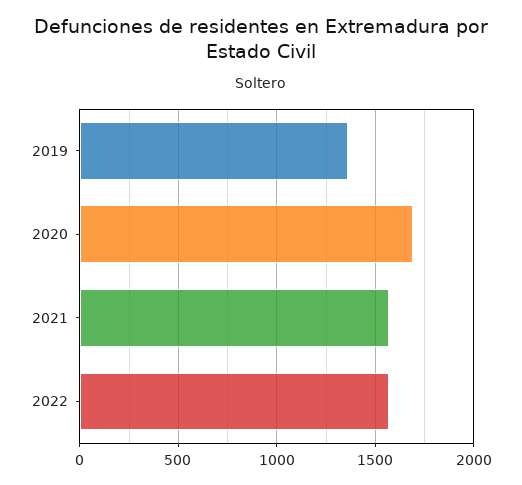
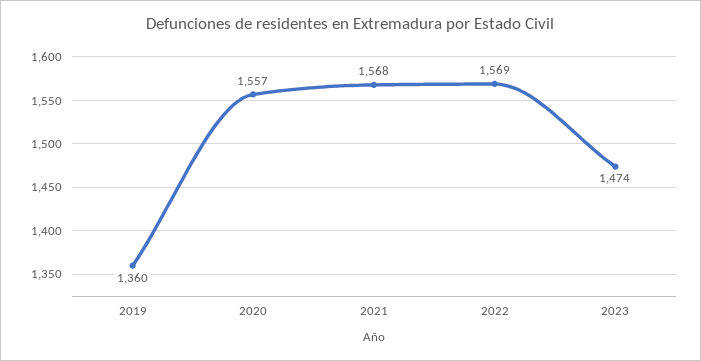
2020: 1700 -> 1557
2023: none -> 1474

